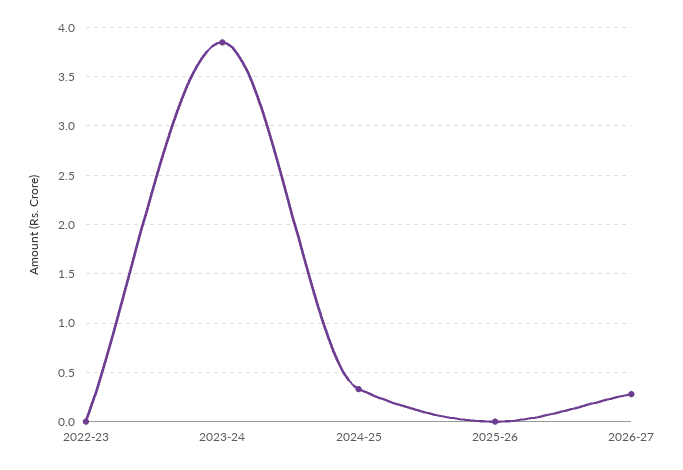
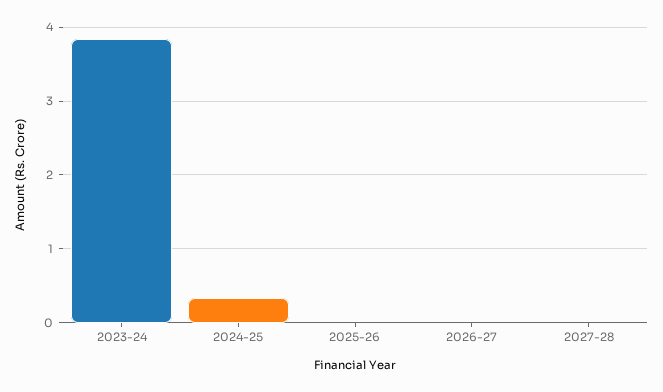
2022-23: 0 -> none
2026-27: 0.3 -> 0
2027-28: none -> 0

